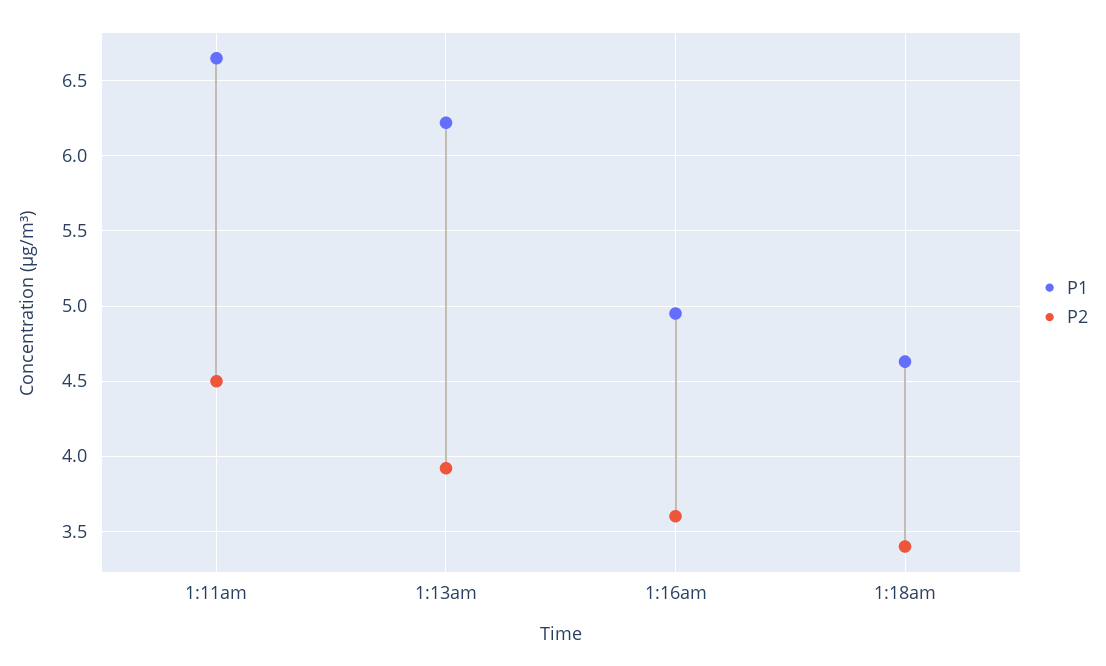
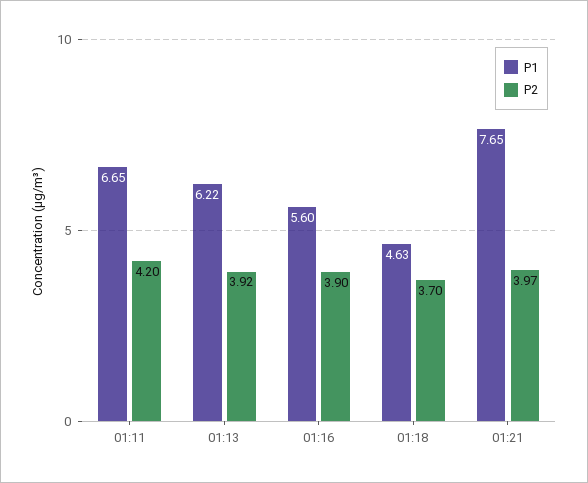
P2, 1:11am: 4.5 -> 4.2
P1, 1:16am: 4.95 -> 5.6
P2, 1:16am: 3.6 -> 3.9
P2, 1:18am: 3.4 -> 3.7
P1, 01:21: none -> 7.65
P2, 01:21: none -> 3.97

